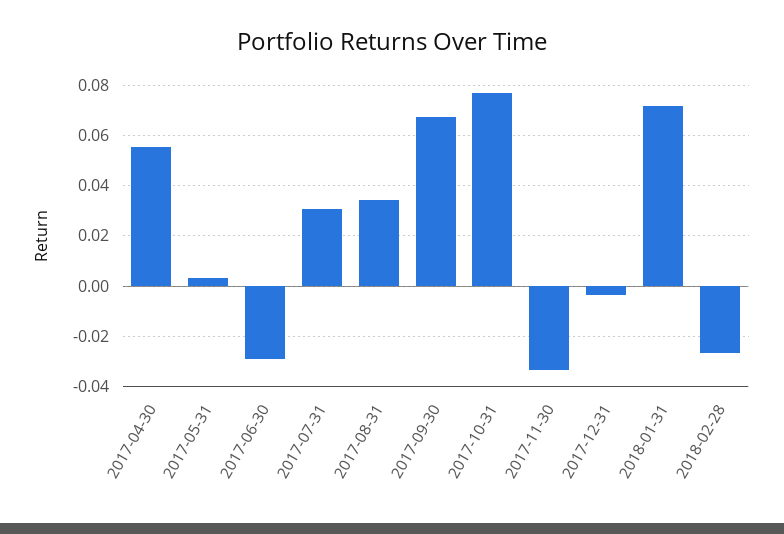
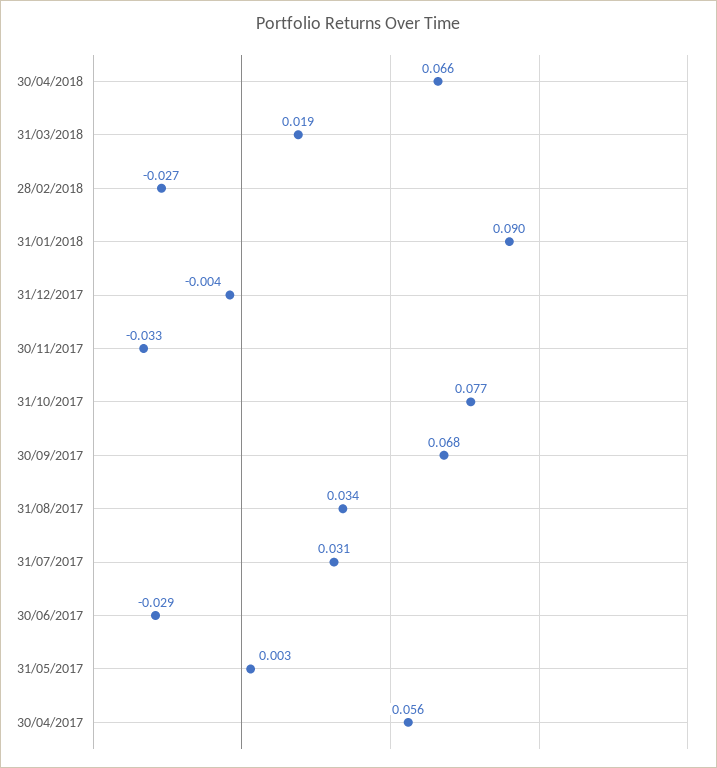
2018-01-31: 0.0725 -> 0.09
30/04/2018: none -> 0.066
31/03/2018: none -> 0.019

